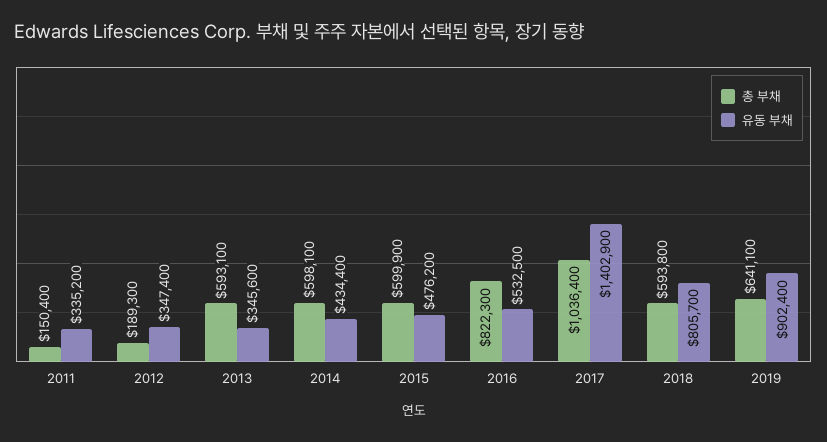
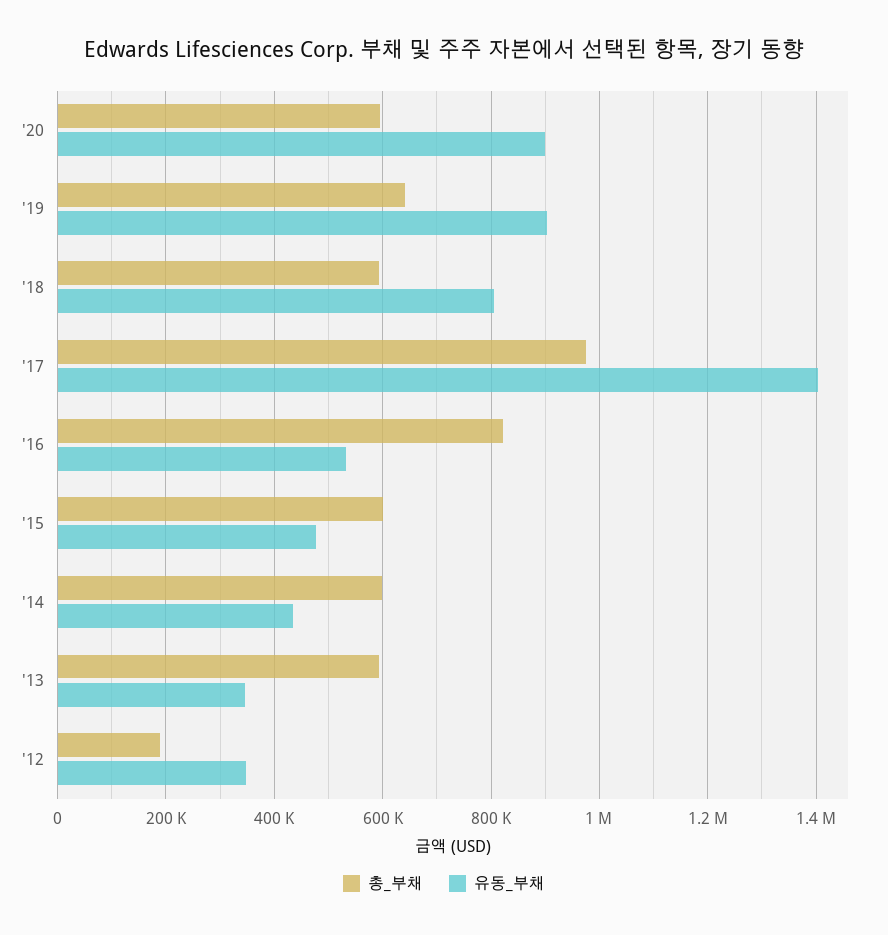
총 부채, 2011: 150400 -> none
유동 부채, 2011: 335200 -> none
총 부채, 2017: 1036400 -> 980000
총 부채, '20: none -> 600000
유동 부채, '20: none -> 900000

